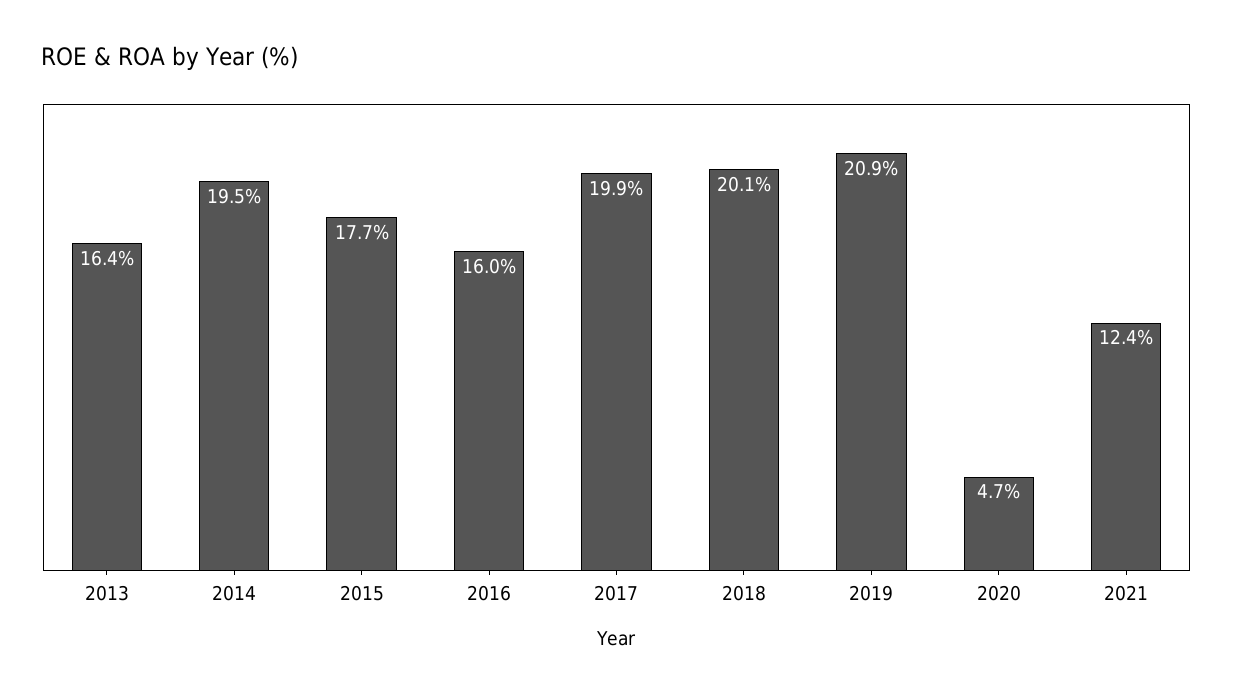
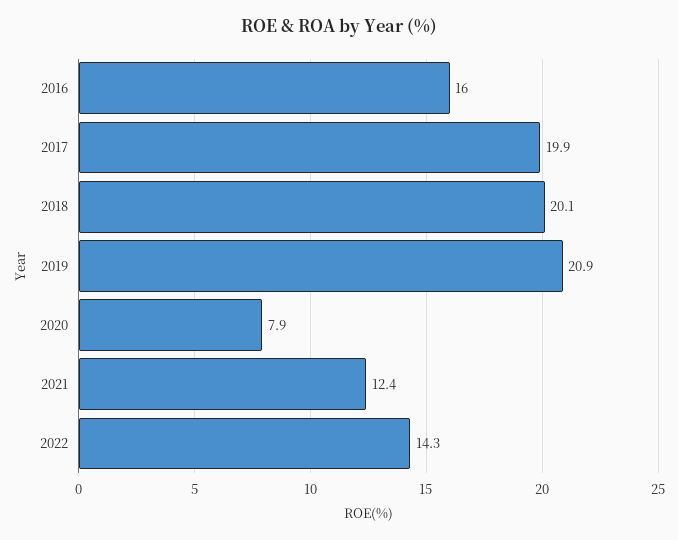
2013: 16.4 -> none
2014: 19.5 -> none
2015: 17.7 -> none
2020: 4.7 -> 7.9
2022: none -> 14.3

